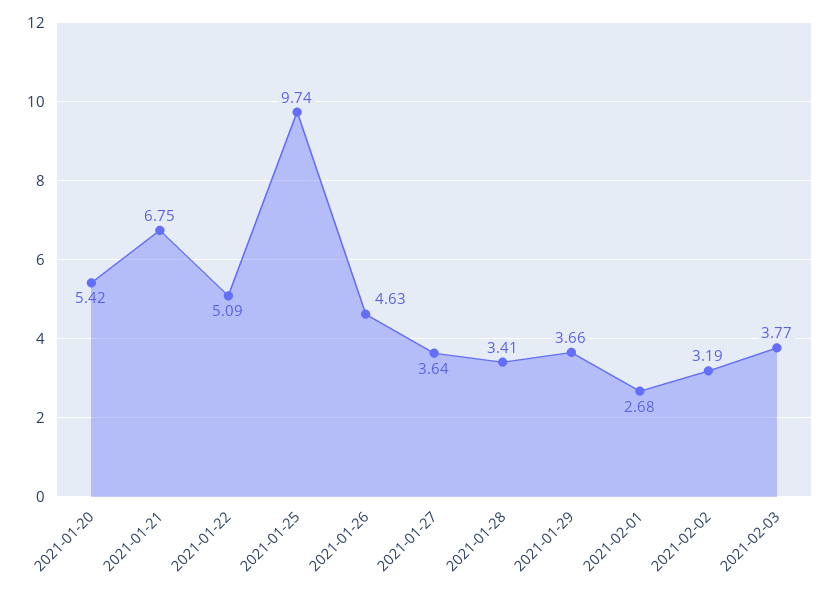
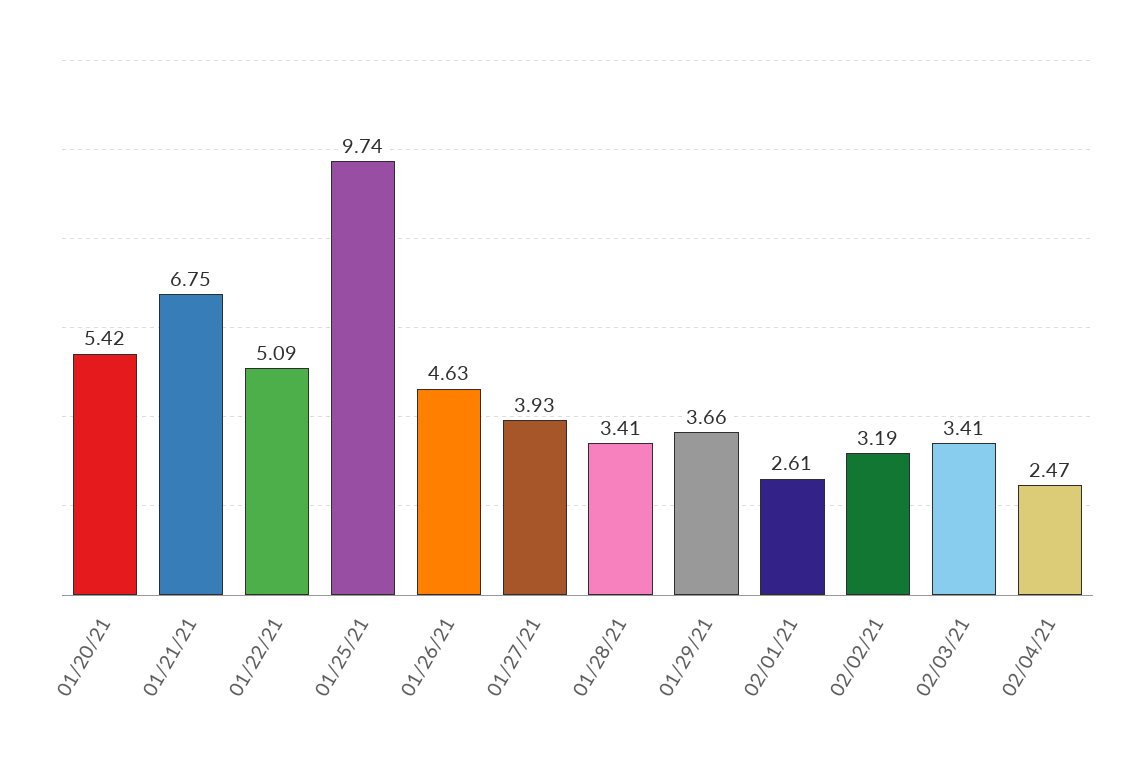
2021-01-27: 3.64 -> 3.93
2021-02-01: 2.68 -> 2.61
2021-02-03: 3.77 -> 3.41
02/04/21: none -> 2.47

